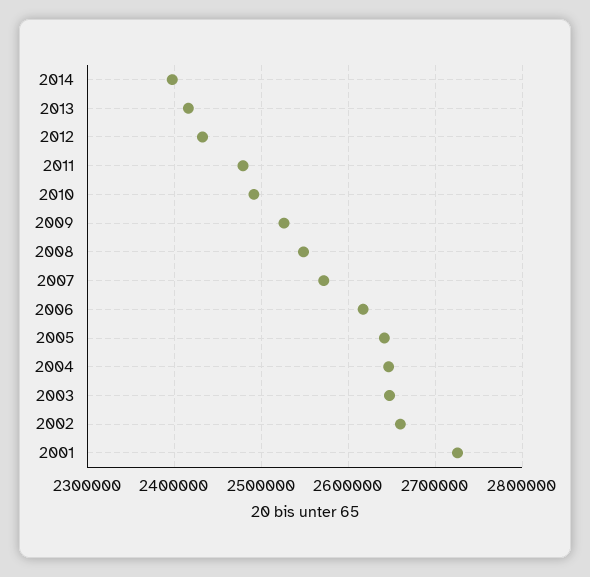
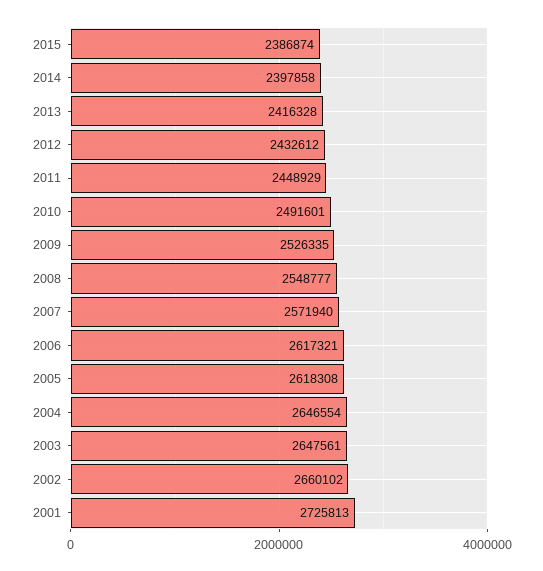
2011: 2480000 -> 2448929
2005: 2640000 -> 2618308
2015: none -> 2386874

